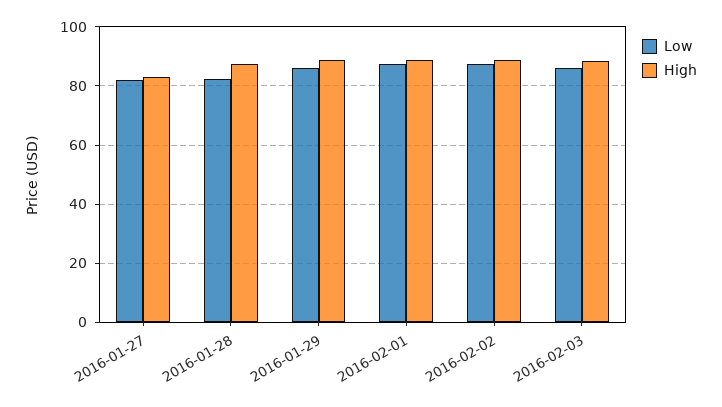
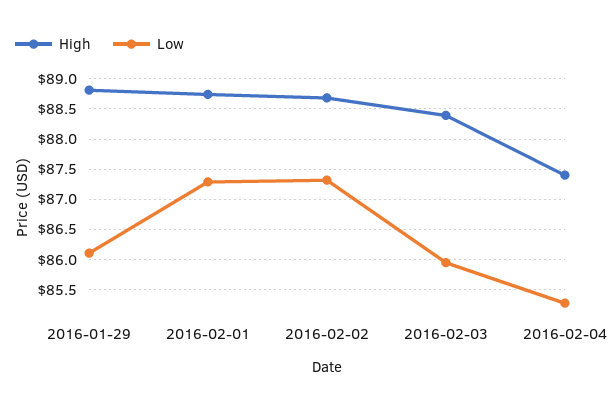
Low, 2016-01-27: 82.5 -> none
High, 2016-01-27: 82.5 -> none
Low, 2016-01-28: 82.5 -> none
High, 2016-01-28: 87.5 -> none
High, 2016-02-04: none -> 87.4
Low, 2016-02-04: none -> 85.3

